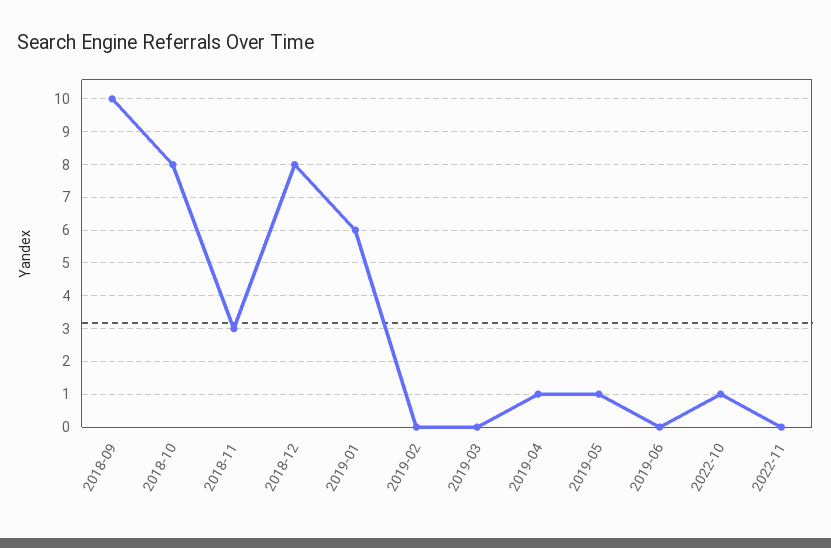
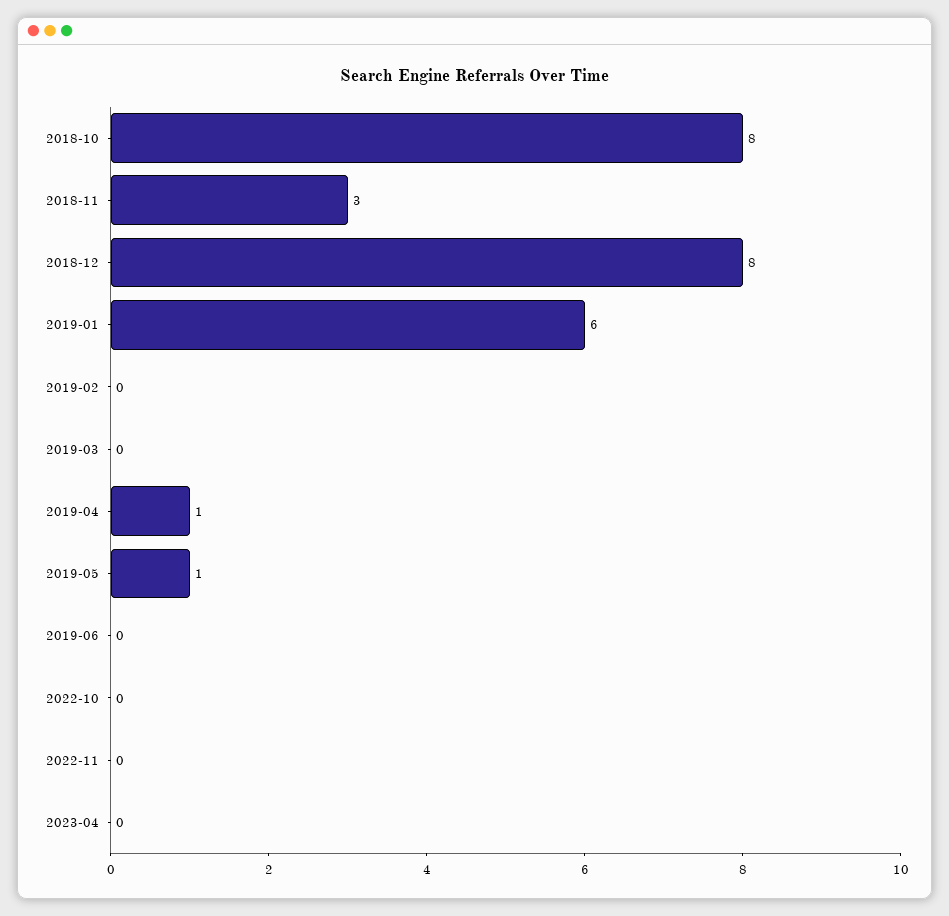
2018-09: 10 -> none
2022-10: 1 -> 0
2023-04: none -> 0

